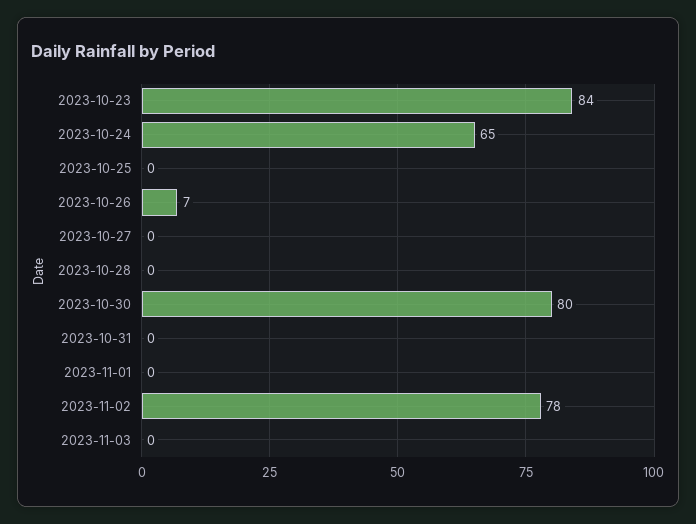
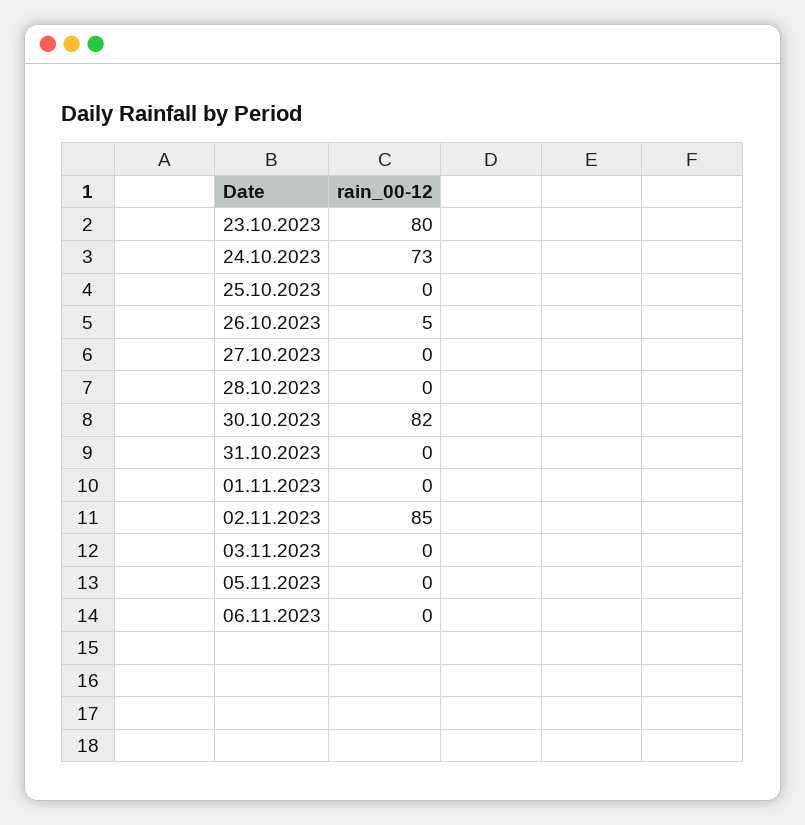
2023-10-23: 84 -> 80
2023-10-24: 65 -> 73
2023-10-26: 7 -> 5
2023-10-30: 80 -> 82
2023-11-02: 78 -> 85
05.11.2023: none -> 0
06.11.2023: none -> 0

